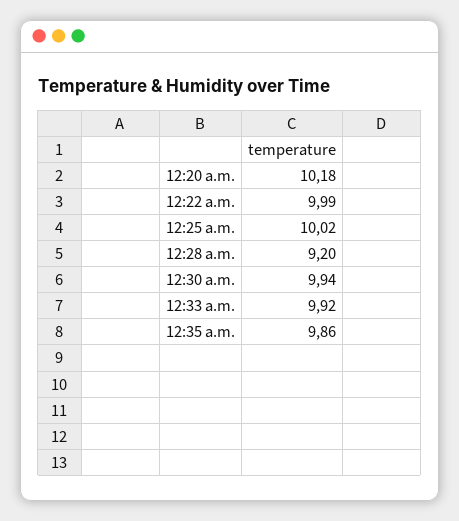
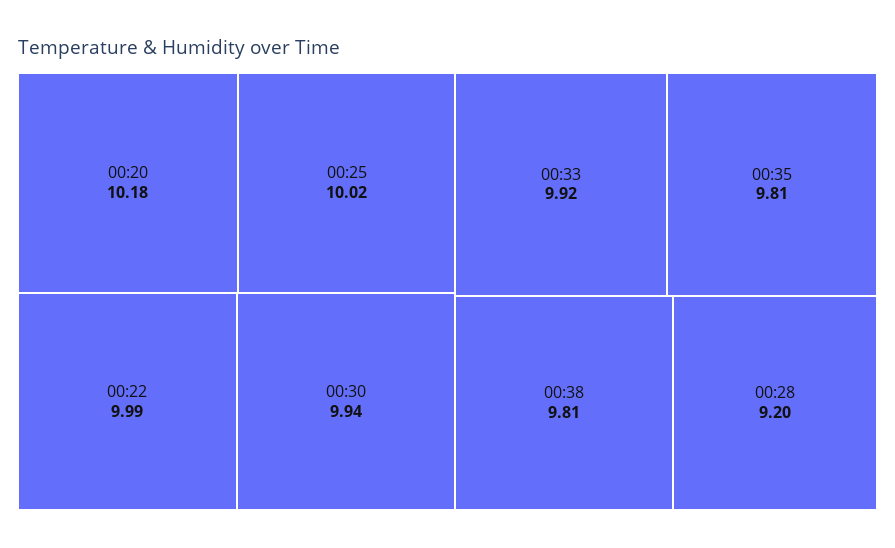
12:35 a.m.: 9.86 -> 9.81
00:38: none -> 9.81

